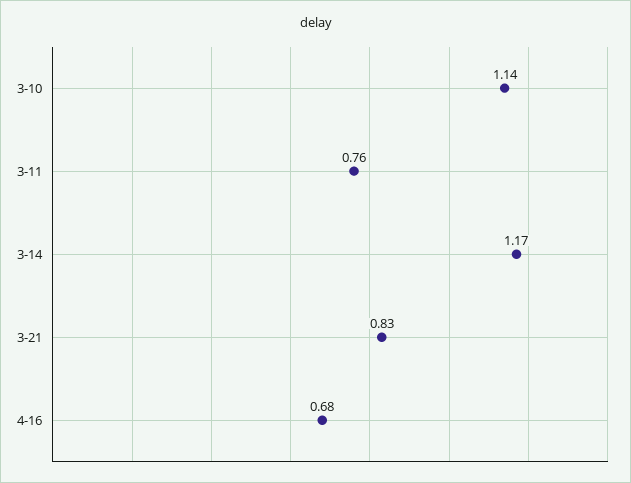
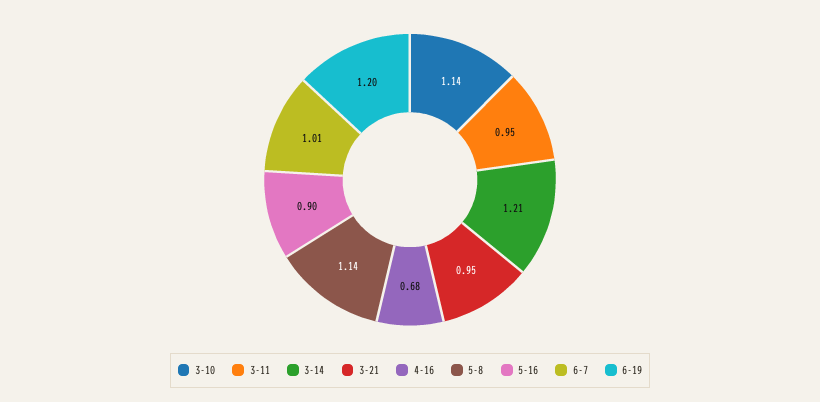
3-11: 0.76 -> 0.95
3-14: 1.17 -> 1.21
3-21: 0.83 -> 0.95
5-8: none -> 1.14
5-16: none -> 0.9
6-7: none -> 1.01
6-19: none -> 1.2

